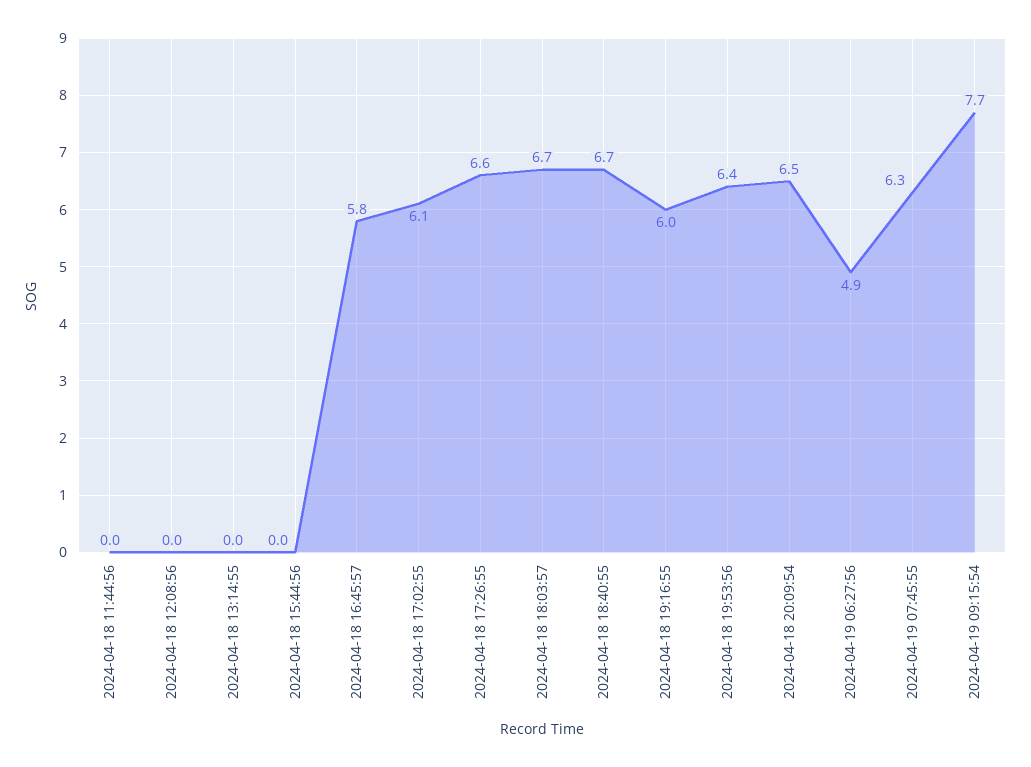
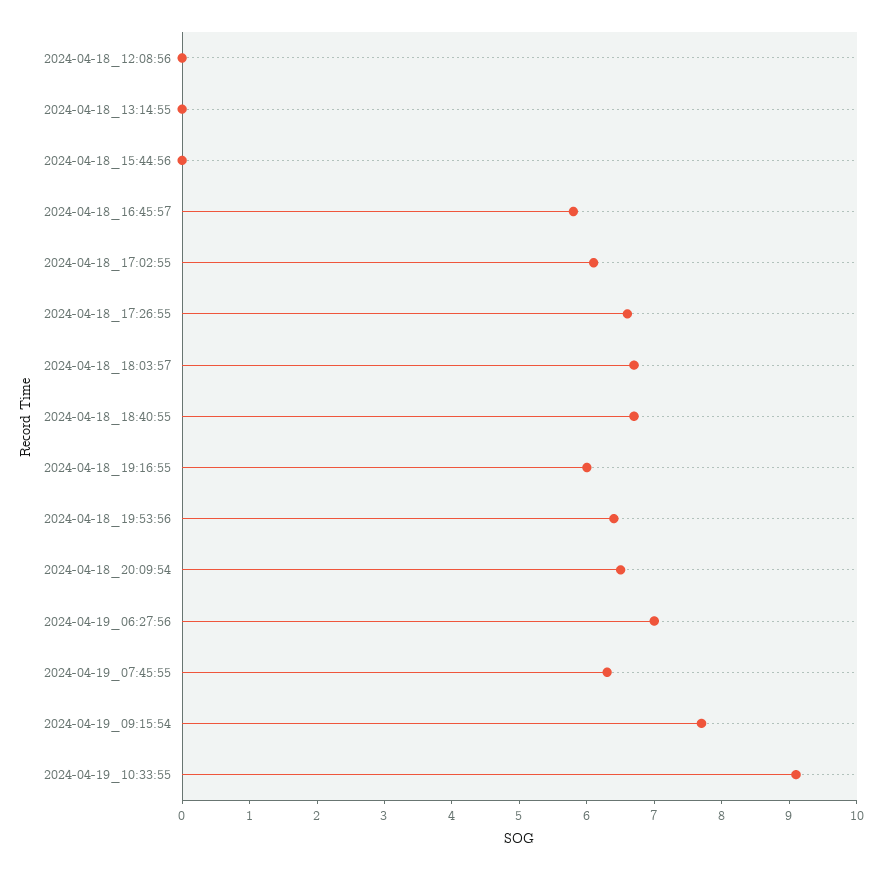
2024-04-18 11:44:56: 0 -> none
2024-04-19 06:27:56: 4.9 -> 7
2024-04-19_10:33:55: none -> 9

